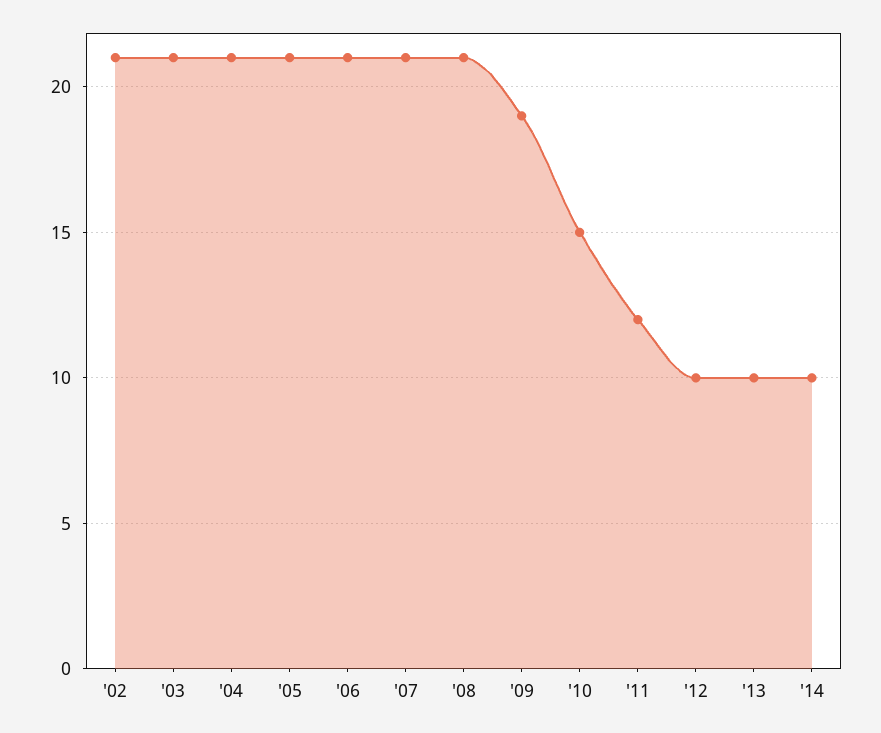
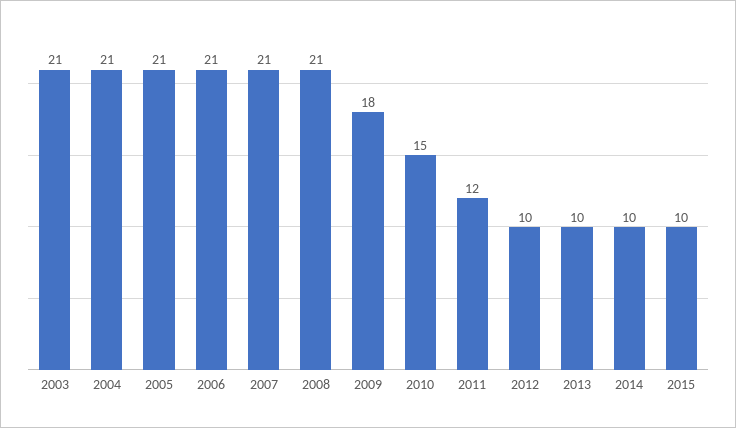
'02: 21 -> none
'09: 19 -> 18
2015: none -> 10

